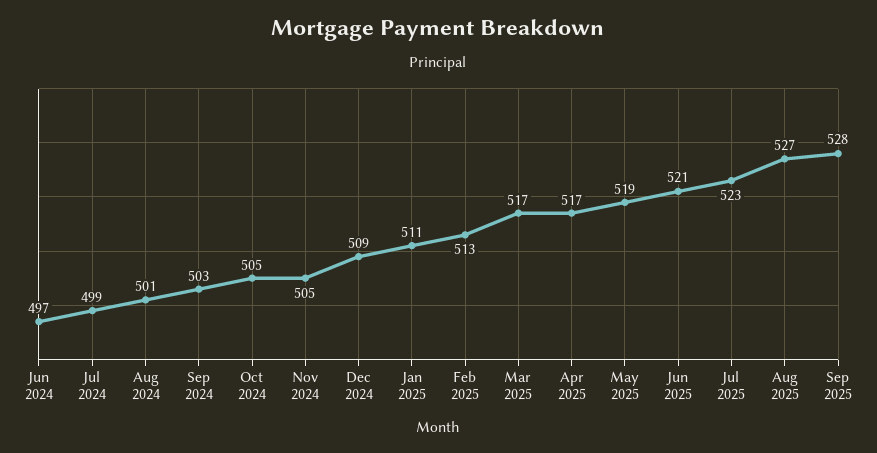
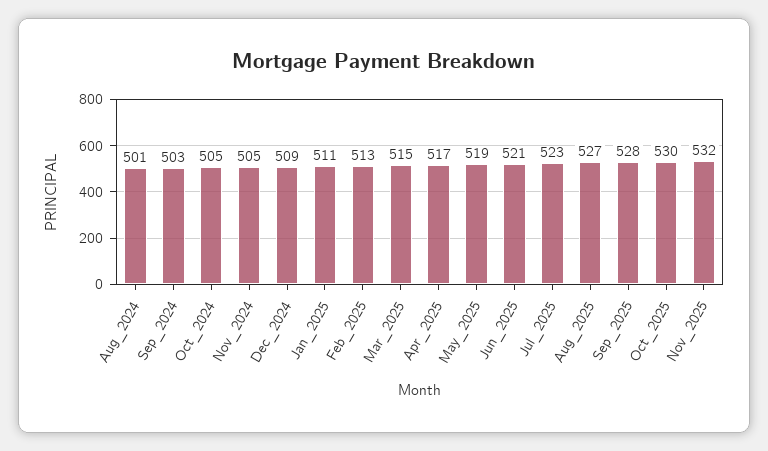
Jun 2024: 497 -> none
Jul 2024: 499 -> none
Mar 2025: 517 -> 515
Oct_2025: none -> 530
Nov_2025: none -> 532

